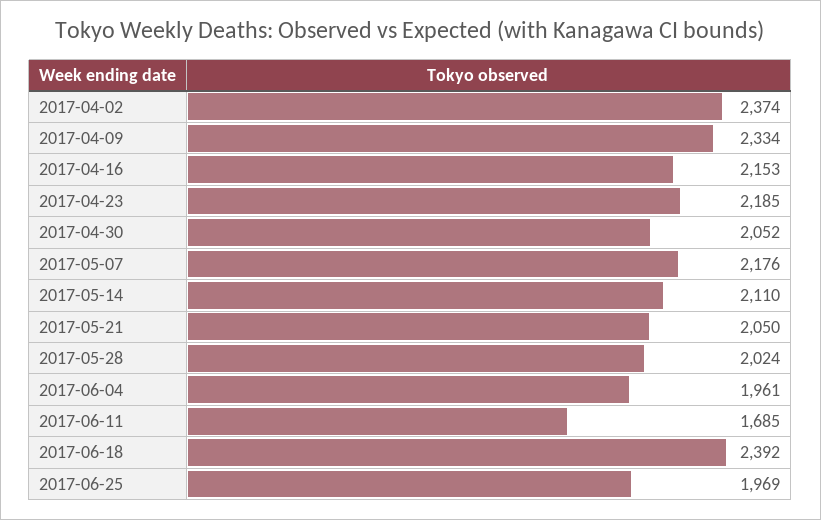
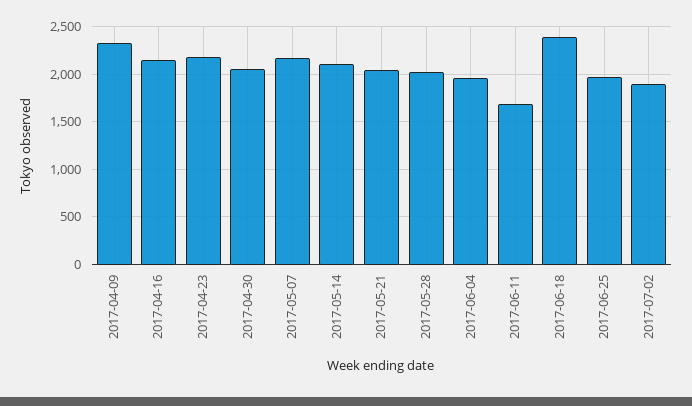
2017-04-02: 2374 -> none
2017-07-02: none -> 1900

